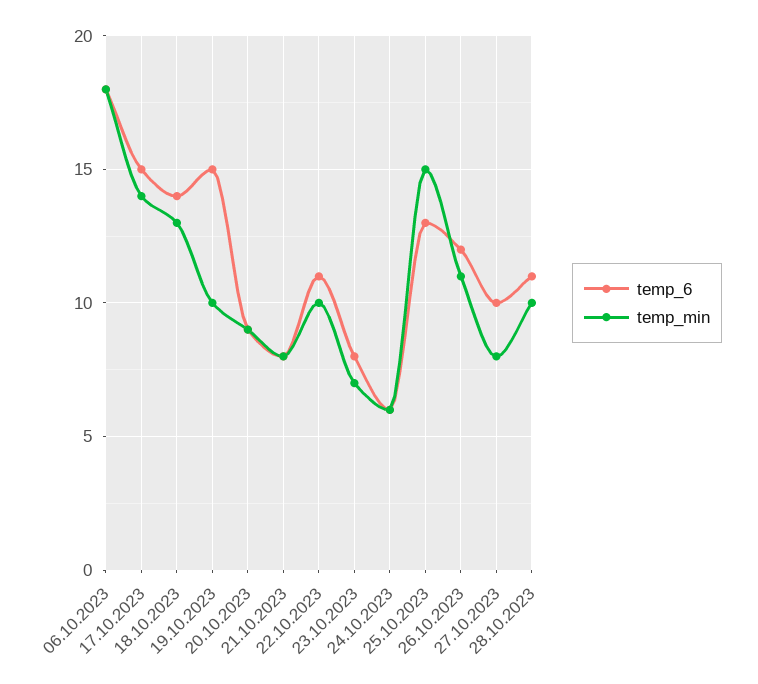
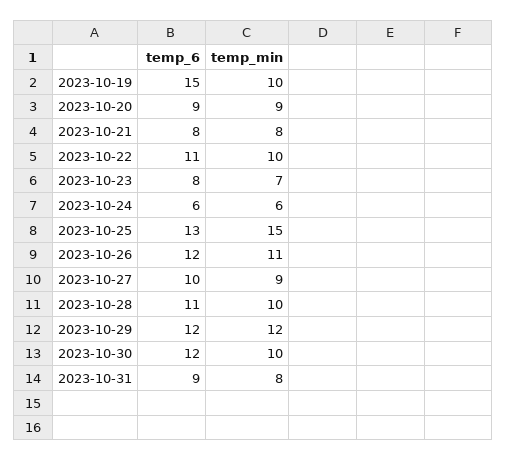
temp_6, 06.10.2023: 18 -> none
temp_min, 06.10.2023: 18 -> none
temp_6, 17.10.2023: 15 -> none
temp_min, 17.10.2023: 14 -> none
temp_6, 18.10.2023: 14 -> none
temp_min, 18.10.2023: 13 -> none
temp_min, 27.10.2023: 8 -> 9
temp_6, 2023-10-29: none -> 12
temp_min, 2023-10-29: none -> 12
temp_6, 2023-10-30: none -> 12
temp_min, 2023-10-30: none -> 10
temp_6, 2023-10-31: none -> 9
temp_min, 2023-10-31: none -> 8

